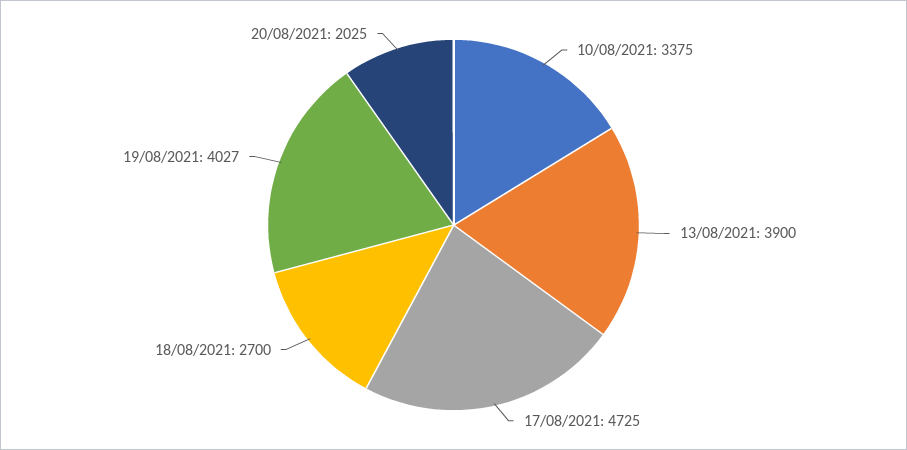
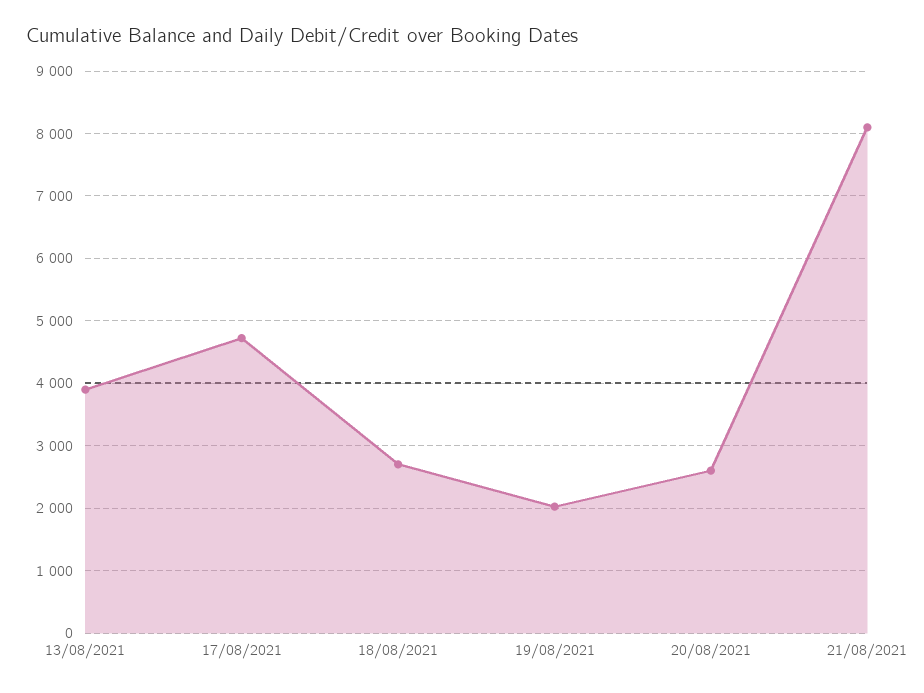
10/08/2021: 3375 -> none
19/08/2021: 4027 -> 2000
20/08/2021: 2025 -> 2600
21/08/2021: none -> 8100

